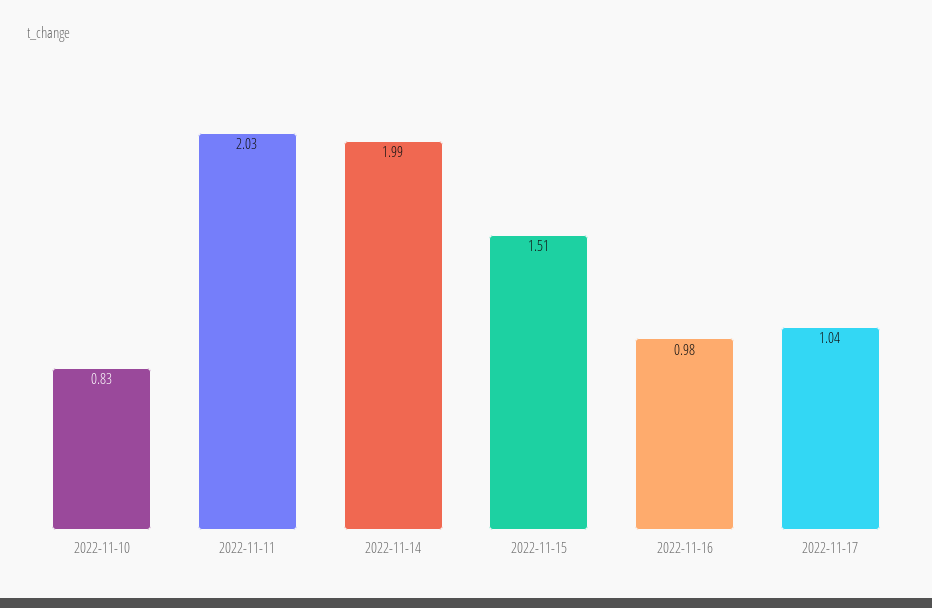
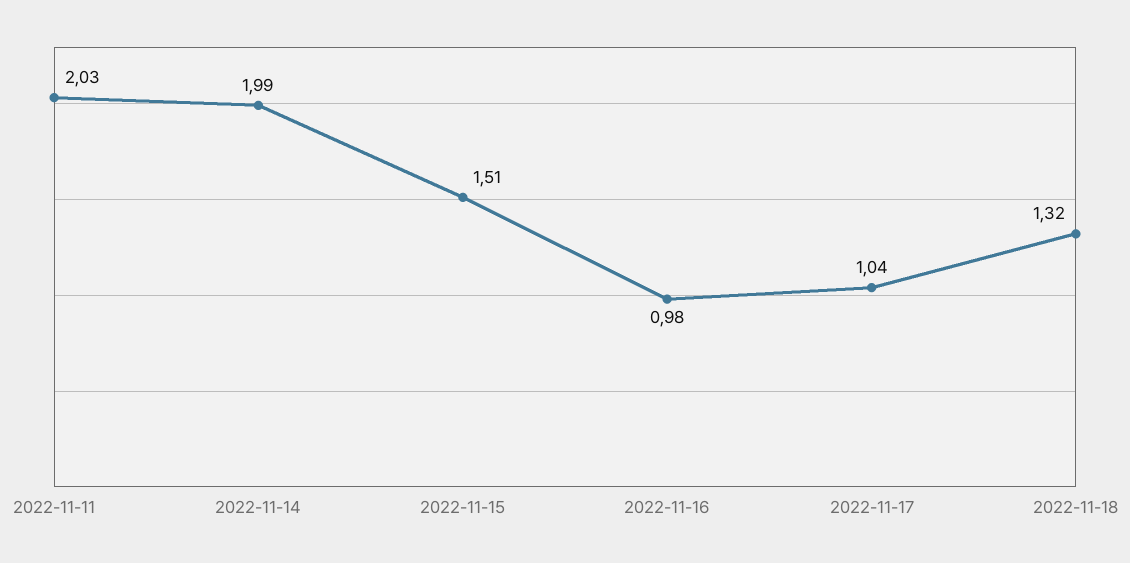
2022-11-10: 0.83 -> none
2022-11-18: none -> 1.32

